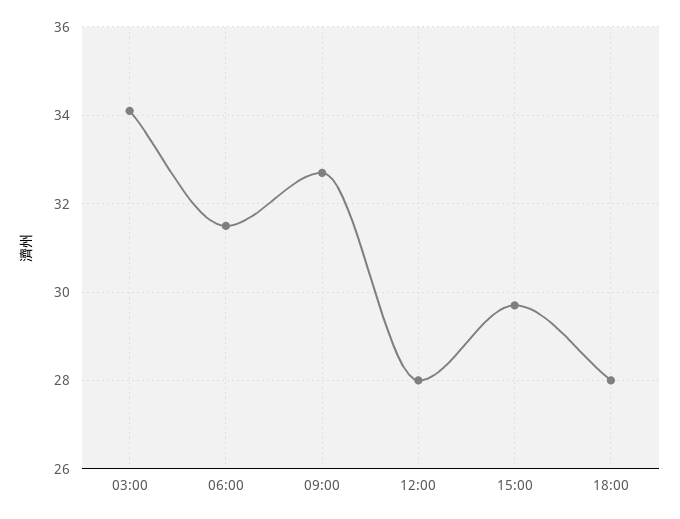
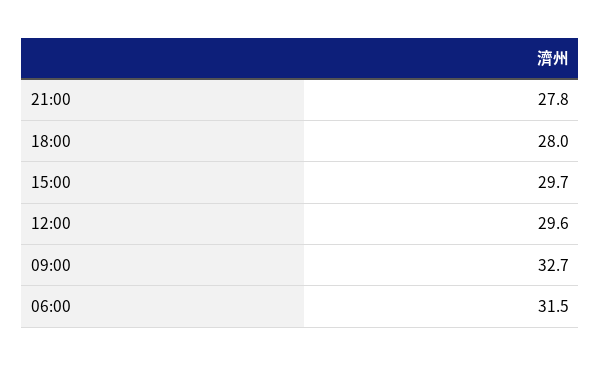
03:00: 34 -> none
12:00: 28 -> 29.6
21:00: none -> 27.8

